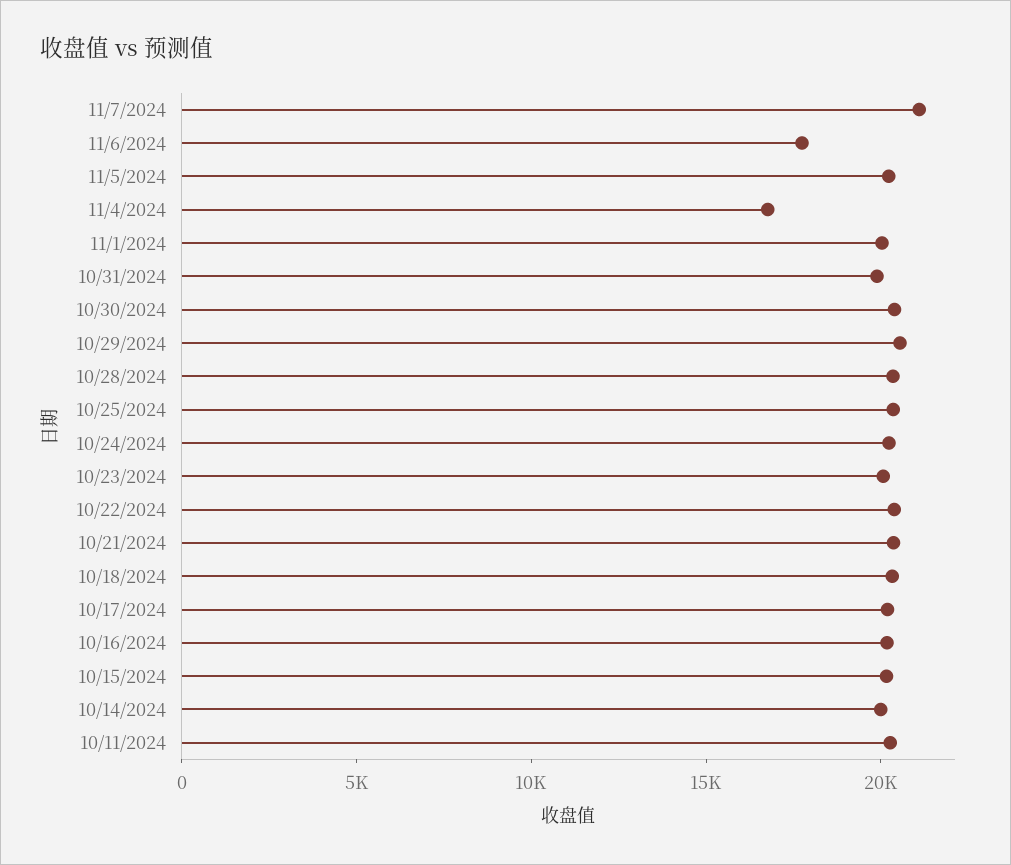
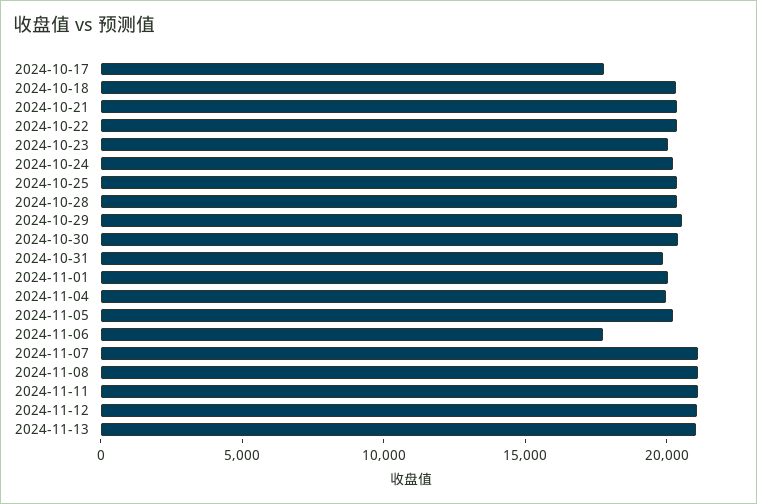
11/4/2024: 17000 -> 20000
10/17/2024: 20000 -> 18000
10/16/2024: 20000 -> none
10/15/2024: 20000 -> none
10/14/2024: 20000 -> none
10/11/2024: 20000 -> none
2024-11-08: none -> 21000
2024-11-11: none -> 21000
2024-11-12: none -> 21000
2024-11-13: none -> 21000

